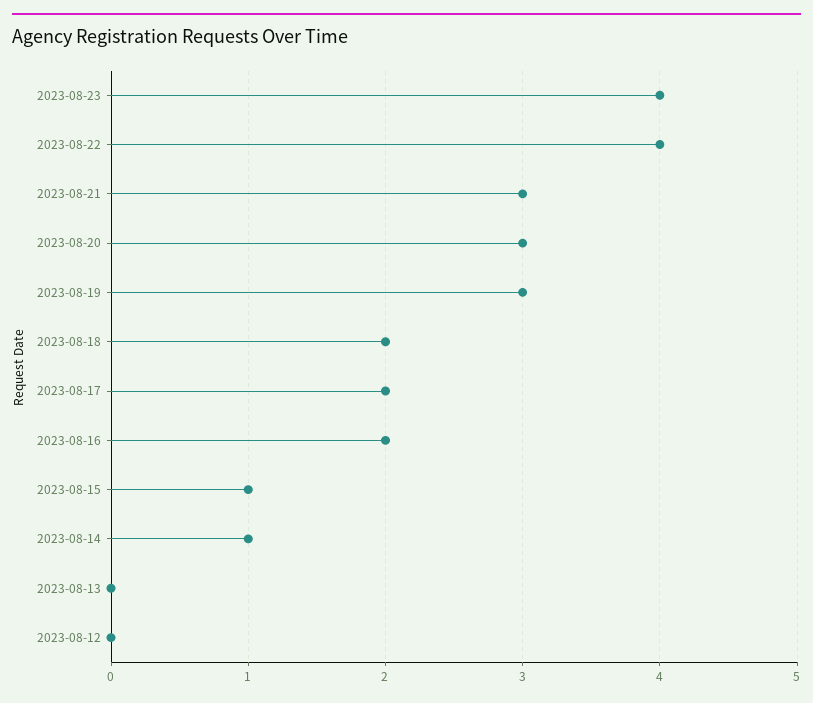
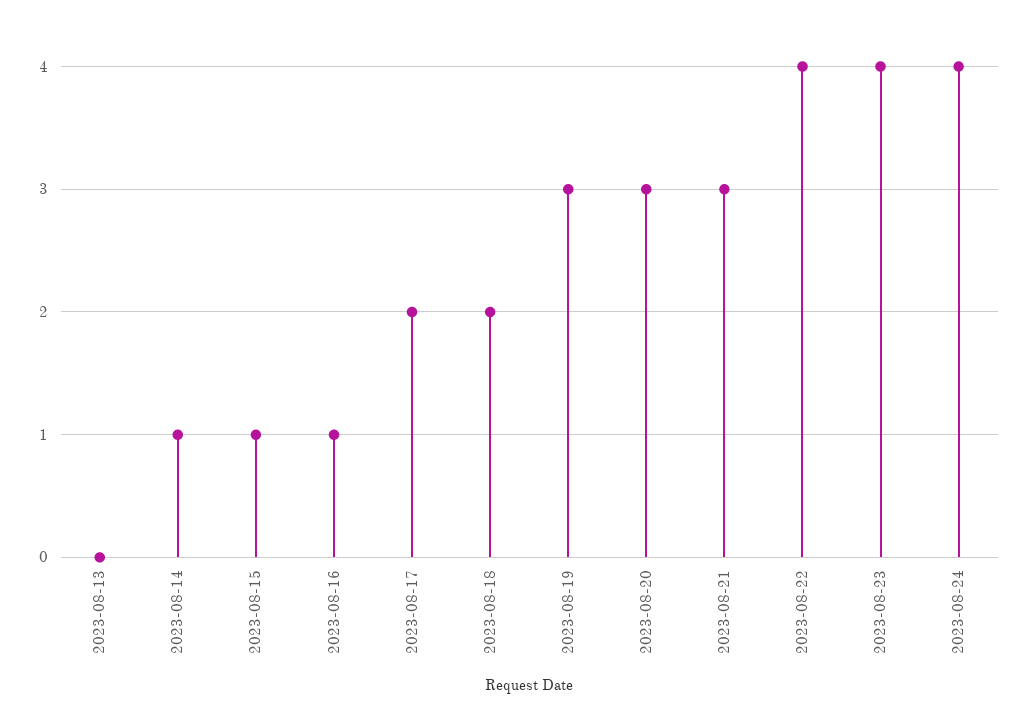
2023-08-16: 2 -> 1
2023-08-12: 0 -> none
2023-08-24: none -> 4

